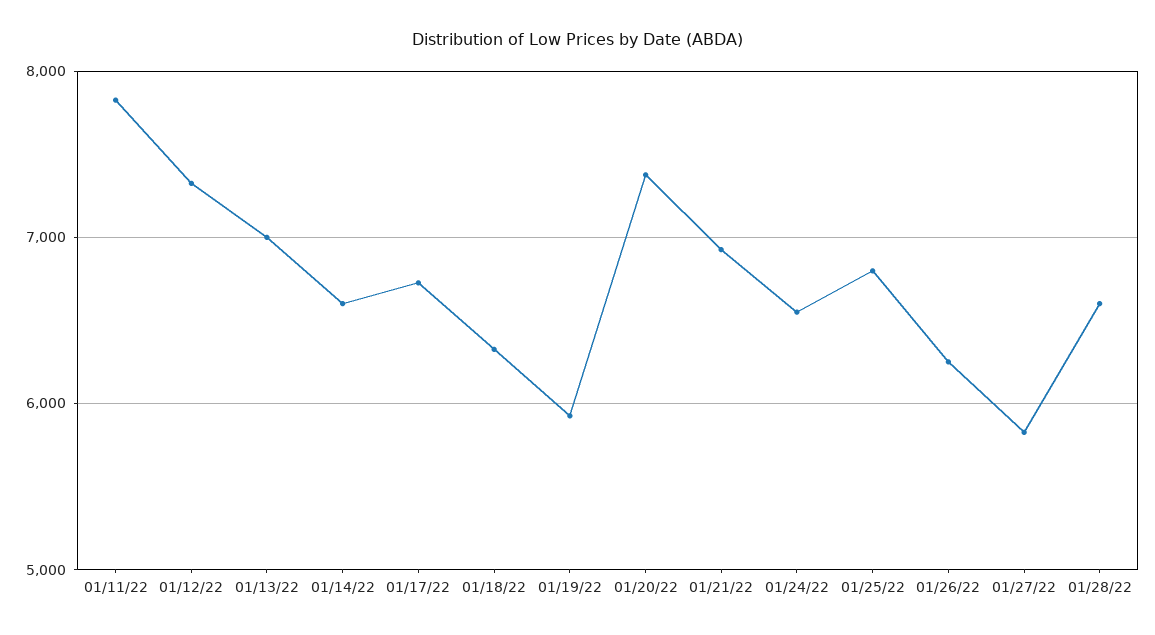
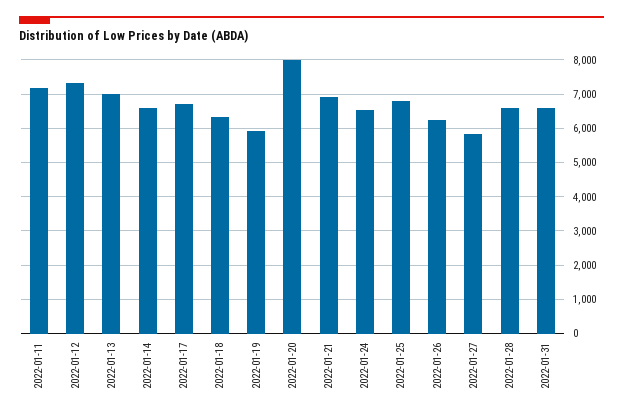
01/11/22: 7800 -> 7200
01/20/22: 7400 -> 8000
2022-01-31: none -> 6600

